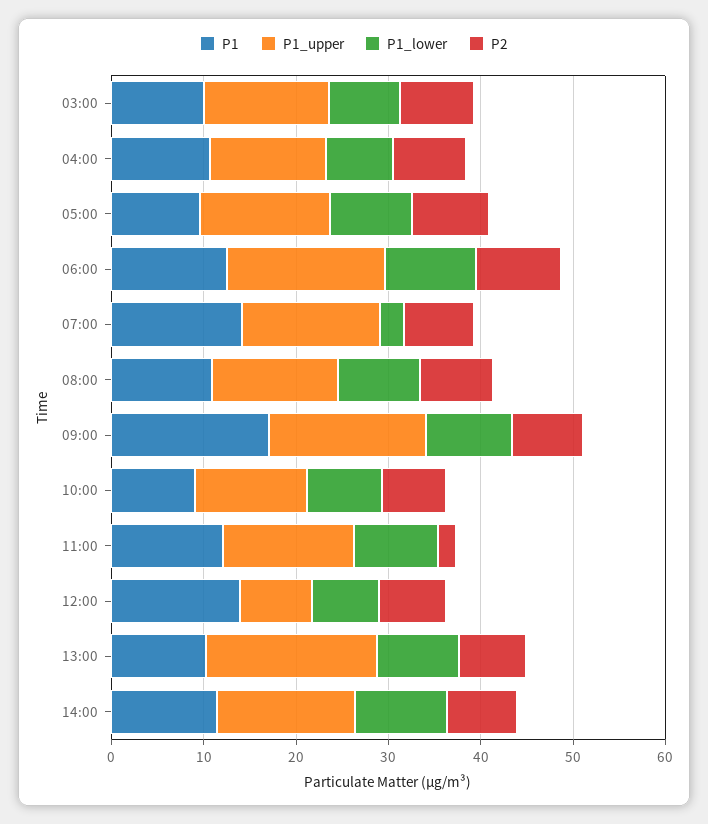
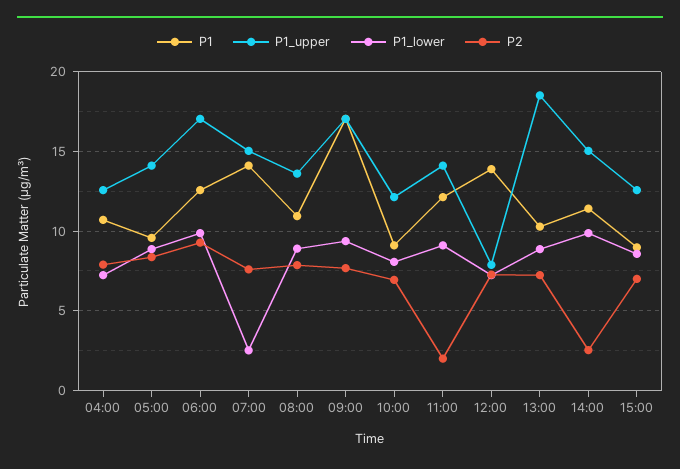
P1, 03:00: 10 -> none
P1_upper, 03:00: 14 -> none
P1_lower, 03:00: 8 -> none
P2, 03:00: 8 -> none
P2, 14:00: 8 -> 2.5
P1, 15:00: none -> 9
P1_upper, 15:00: none -> 12.5
P1_lower, 15:00: none -> 8.5
P2, 15:00: none -> 7

